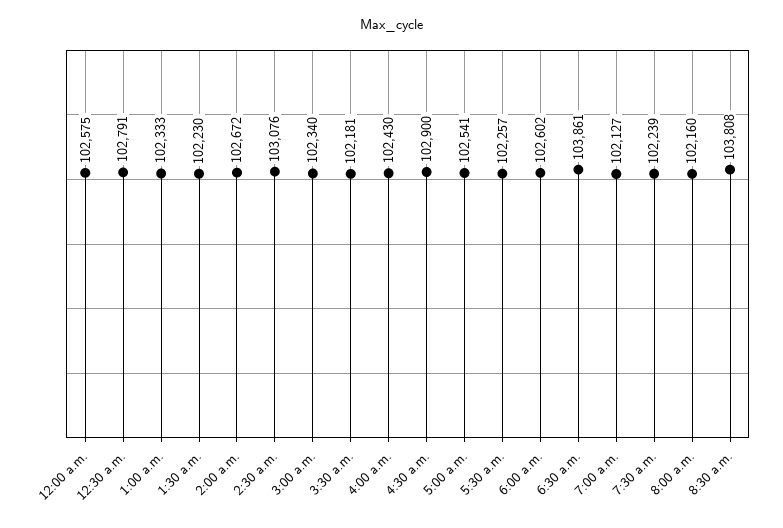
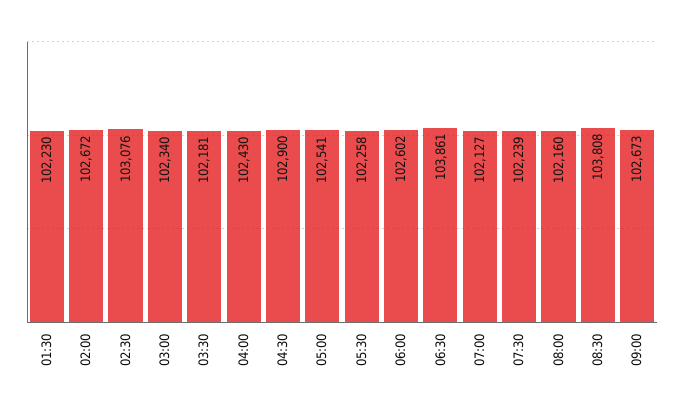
12:00 a.m.: 102575 -> none
12:30 a.m.: 102791 -> none
1:00 a.m.: 102333 -> none
5:30 a.m.: 102257 -> 102258
09:00: none -> 102673

